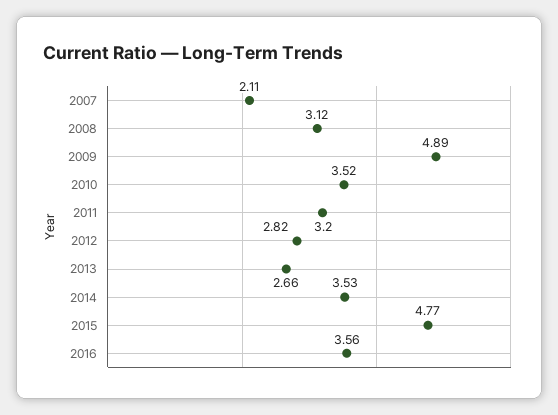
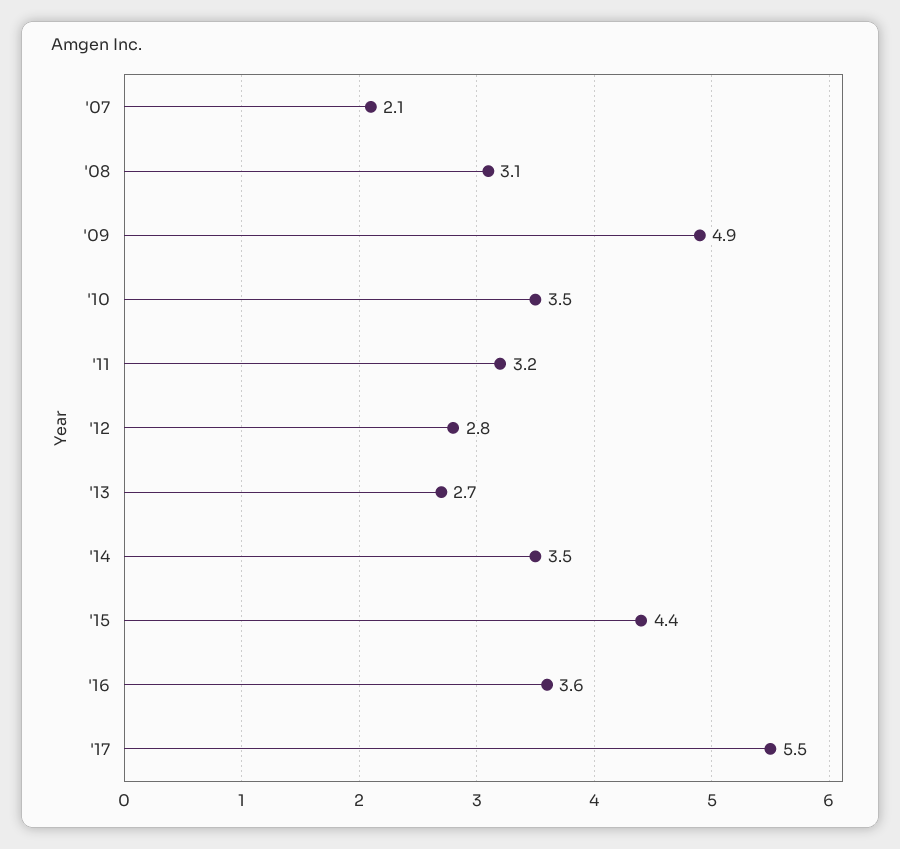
2015: 4.77 -> 4.4
'17: none -> 5.5

